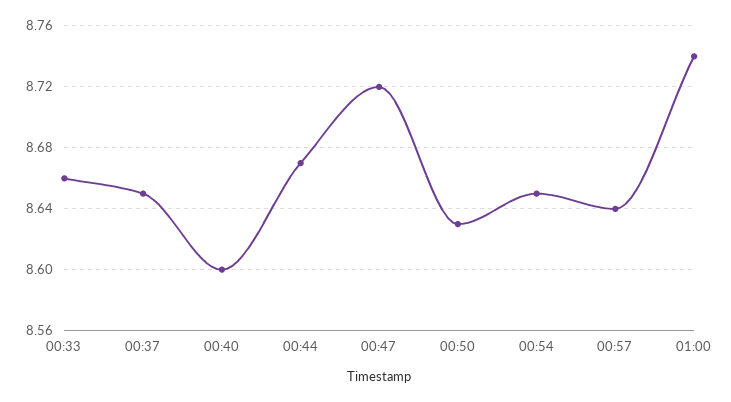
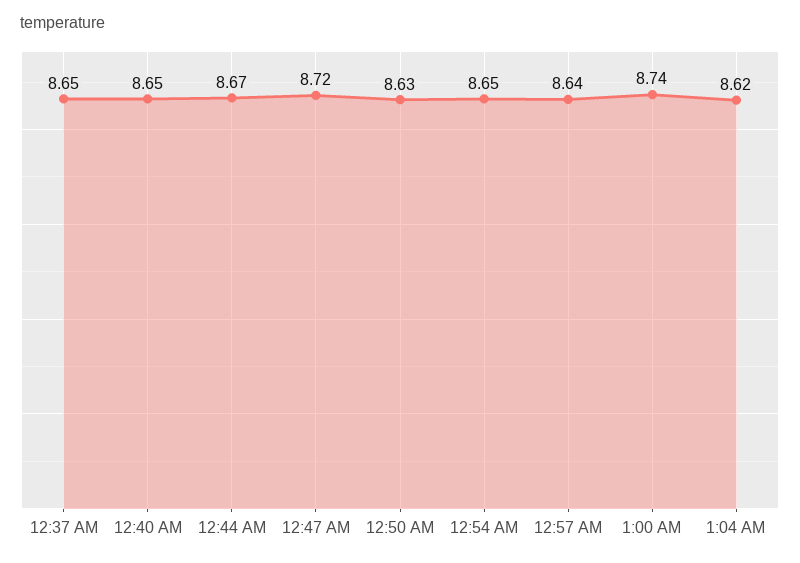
00:33: 8.66 -> none
00:40: 8.6 -> 8.65
1:04 AM: none -> 8.62

